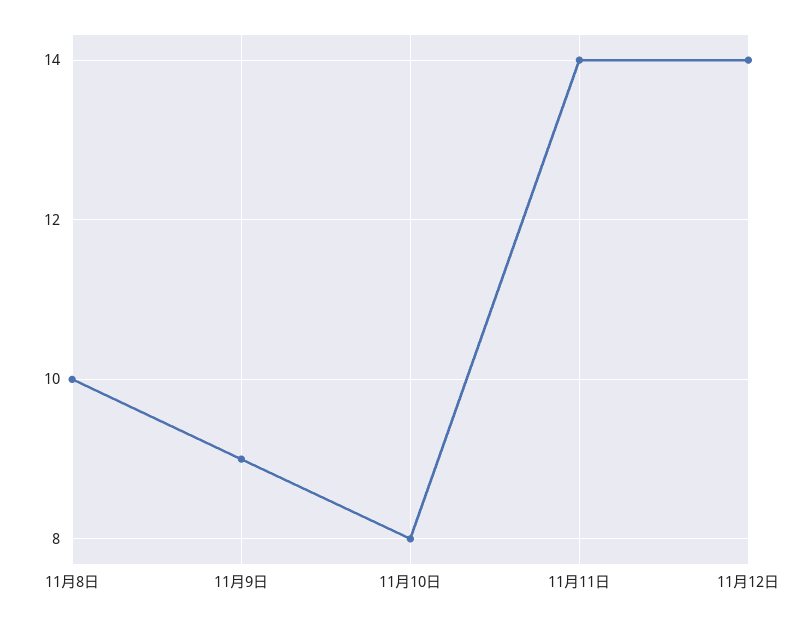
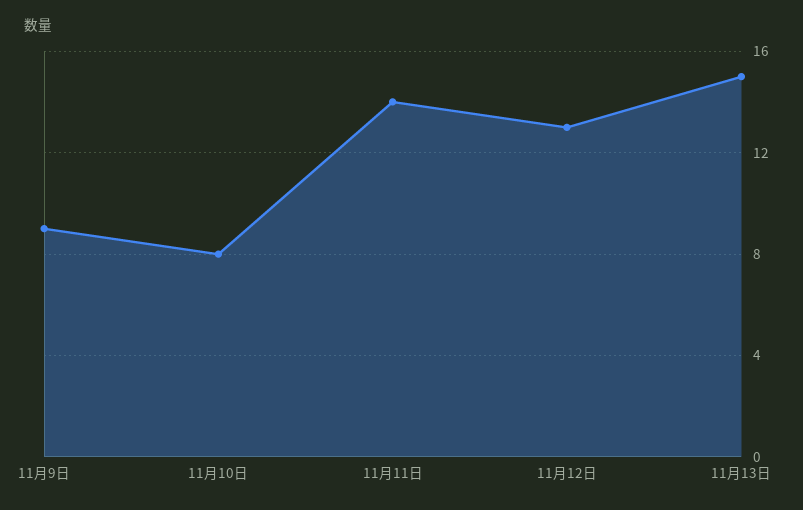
11月8日: 10 -> none
11月12日: 14 -> 13
11月13日: none -> 15

